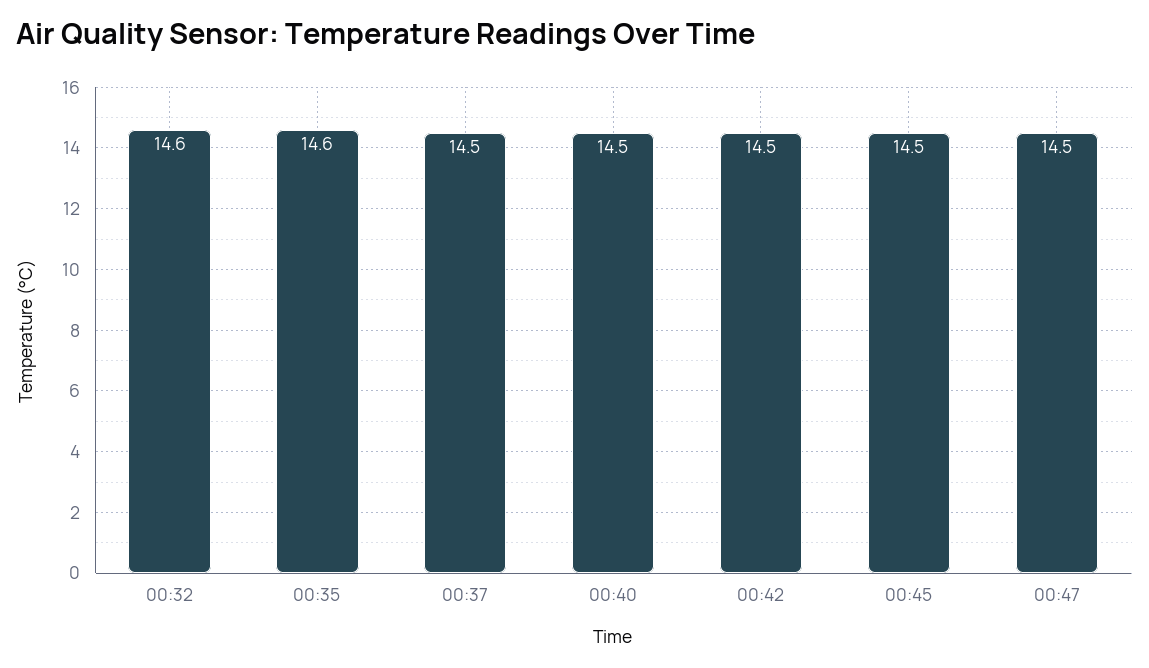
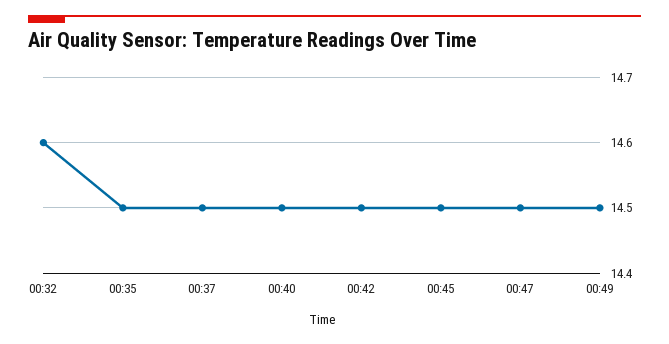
00:35: 14.6 -> 14.5
00:49: none -> 14.5

